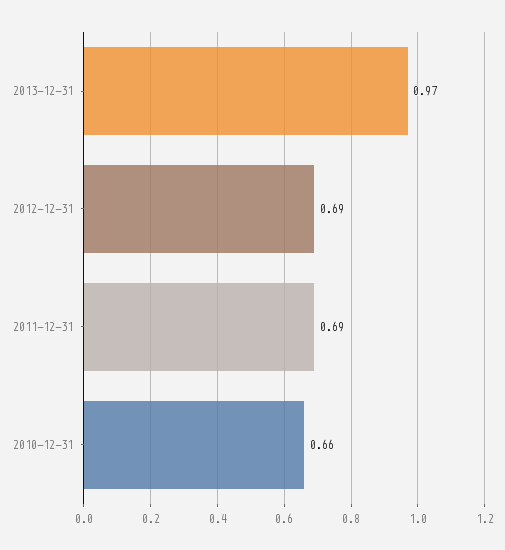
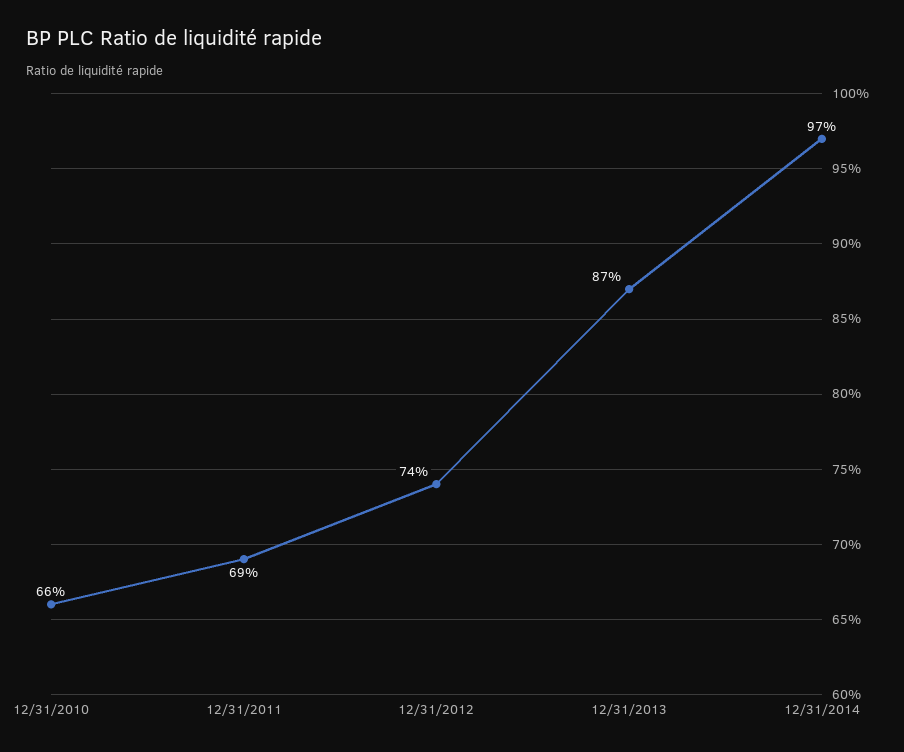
2013-12-31: 0.97 -> 0.87
2012-12-31: 0.69 -> 0.74
12/31/2014: none -> 0.97

